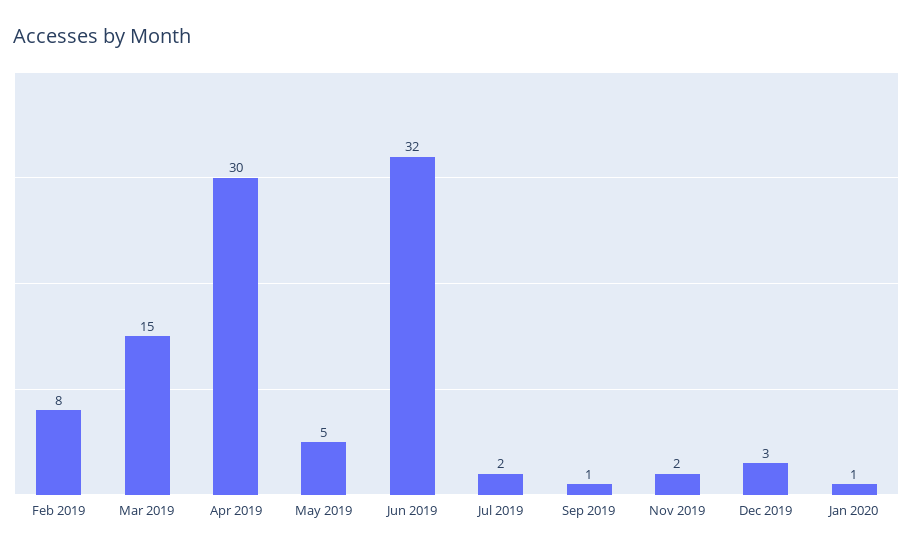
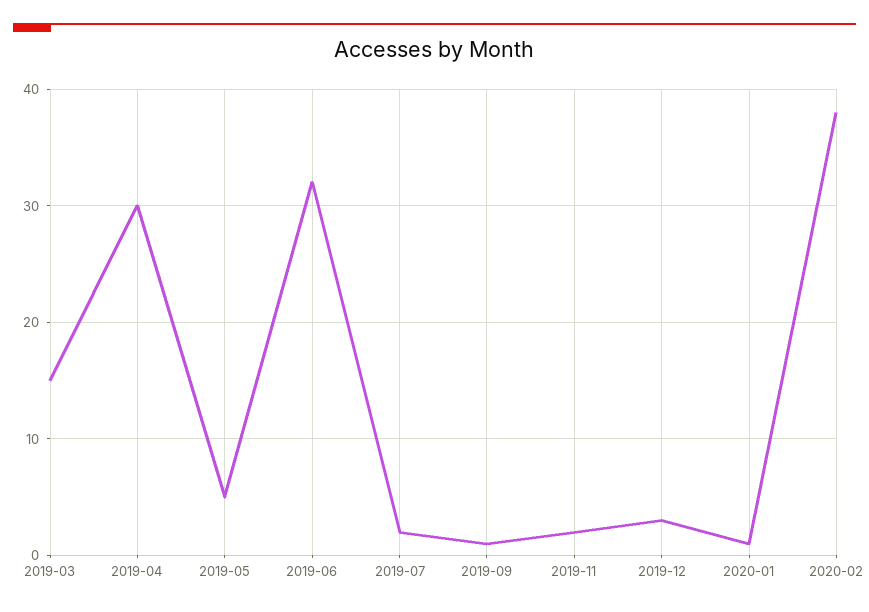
Feb 2019: 8 -> none
2020-02: none -> 38

